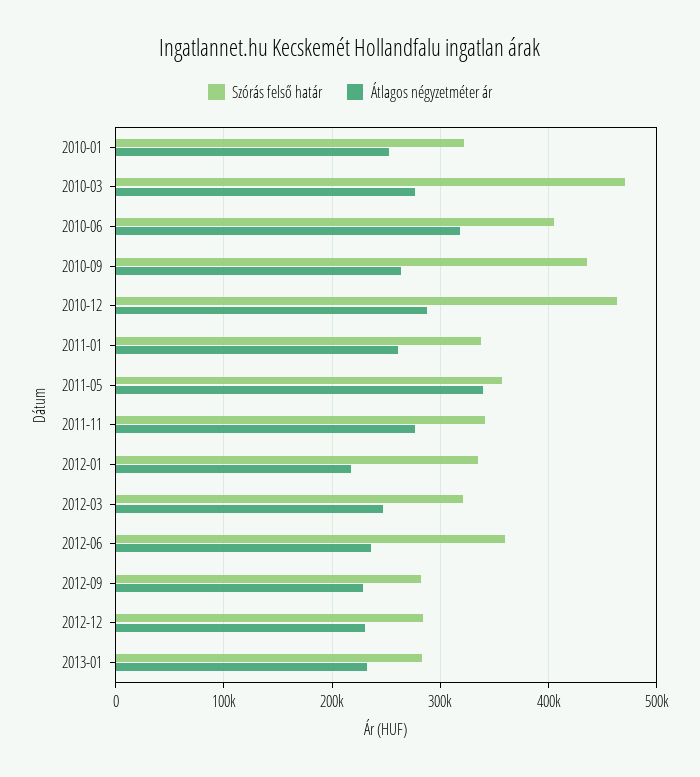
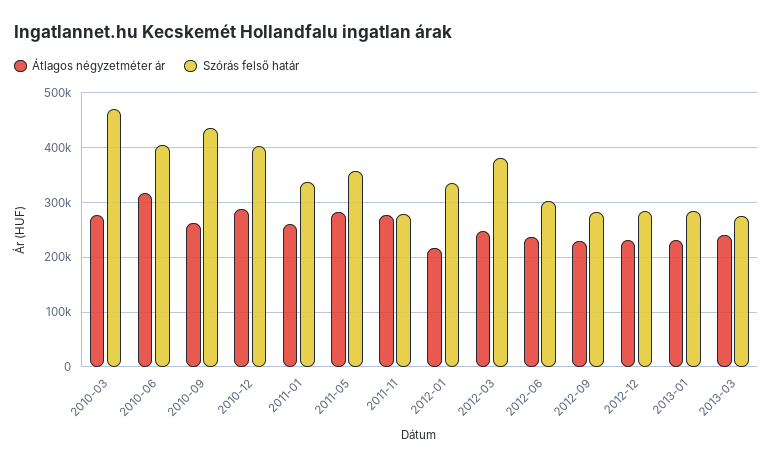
Szórás felső határ, 2010-01: 320000 -> none
Átlagos négyzetméter ár, 2010-01: 250000 -> none
Szórás felső határ, 2010-12: 460000 -> 400000
Átlagos négyzetméter ár, 2011-05: 340000 -> 280000
Szórás felső határ, 2011-11: 340000 -> 280000
Szórás felső határ, 2012-03: 320000 -> 380000
Szórás felső határ, 2012-06: 360000 -> 300000
Átlagos négyzetméter ár, 2013-03: none -> 240000
Szórás felső határ, 2013-03: none -> 280000

